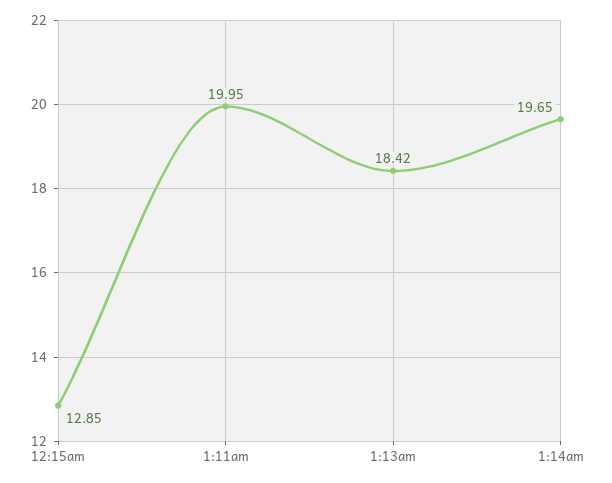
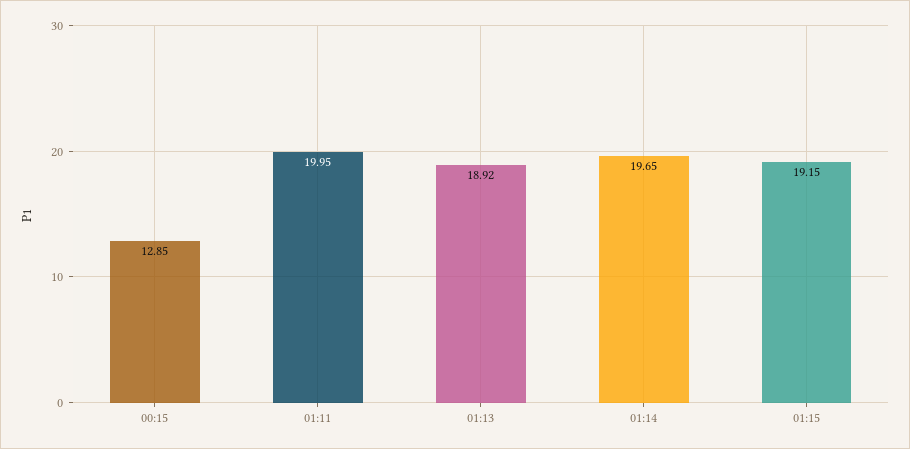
1:13am: 18.42 -> 18.92
01:15: none -> 19.15

